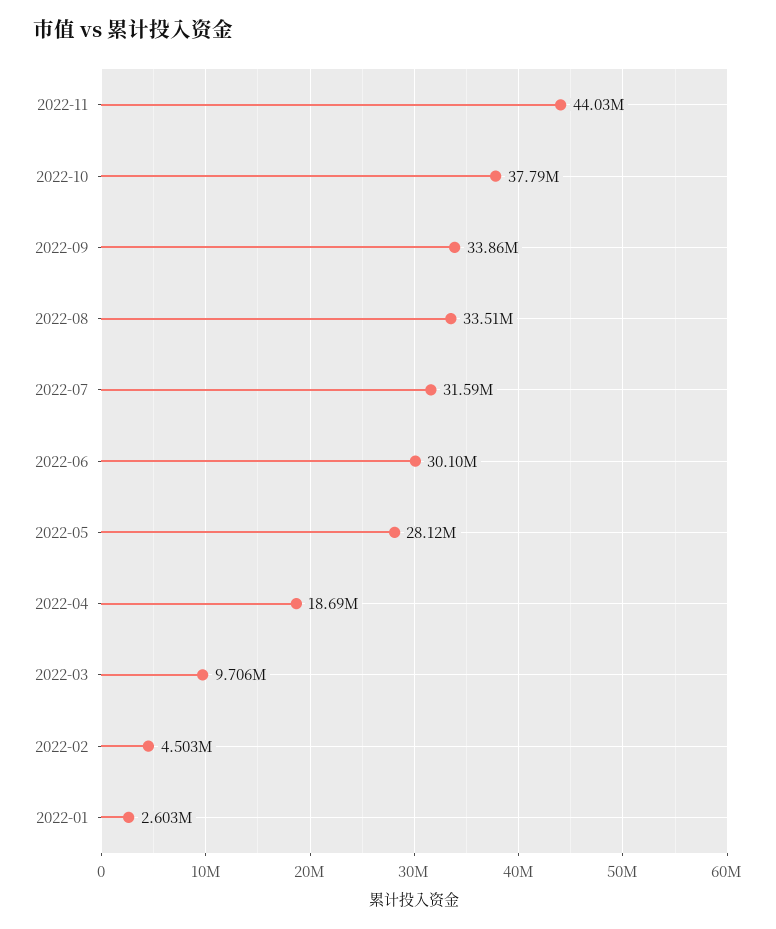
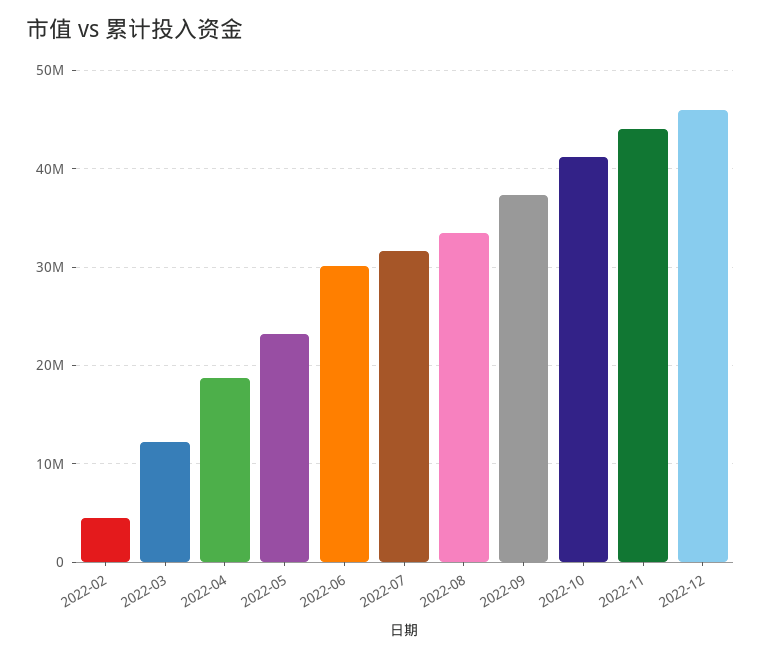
2022-10: 37790000 -> 41000000
2022-09: 33860000 -> 37000000
2022-05: 28120000 -> 23000000
2022-03: 9706000 -> 12000000
2022-01: 2603000 -> none
2022-12: none -> 46000000

